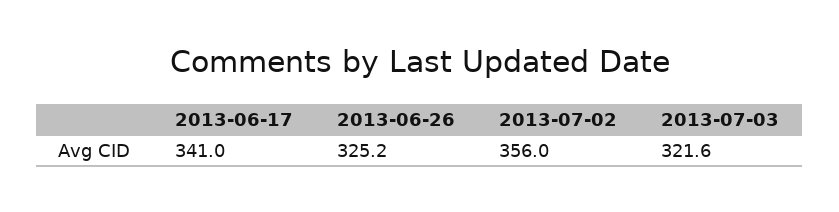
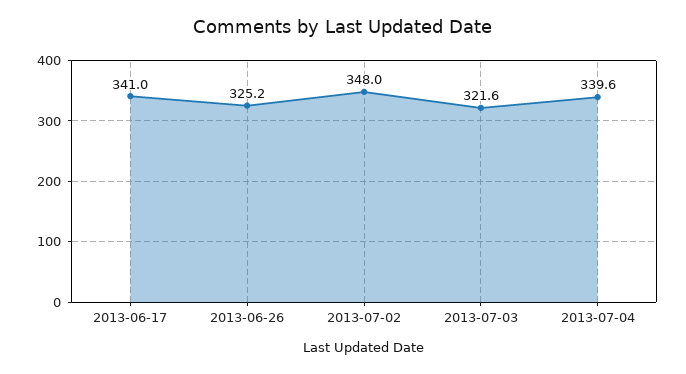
2013-07-02: 356 -> 348
2013-07-04: none -> 339.6

